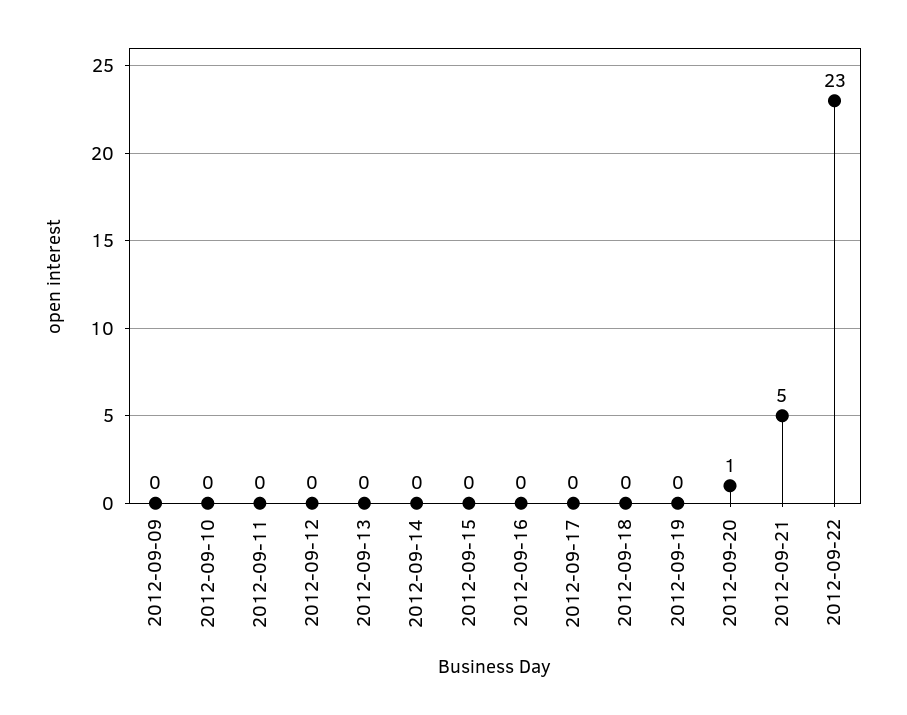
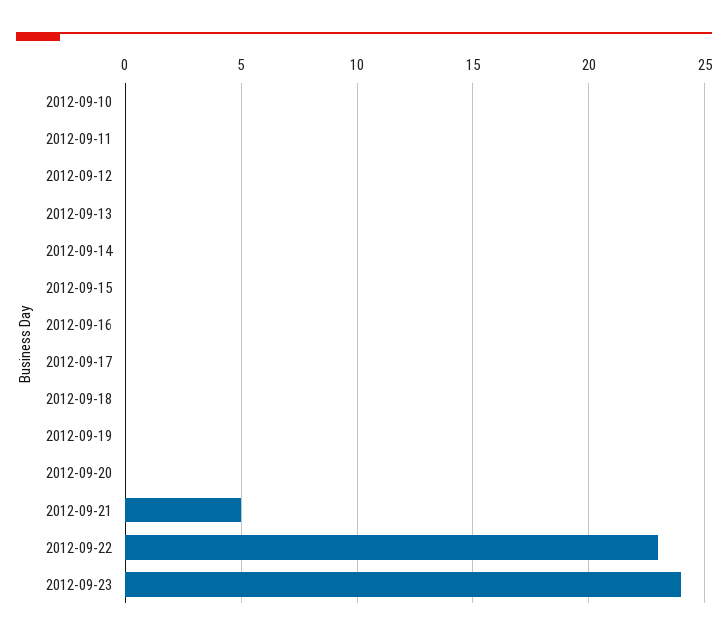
2012-09-09: 0 -> none
2012-09-20: 1 -> 0
2012-09-23: none -> 24

